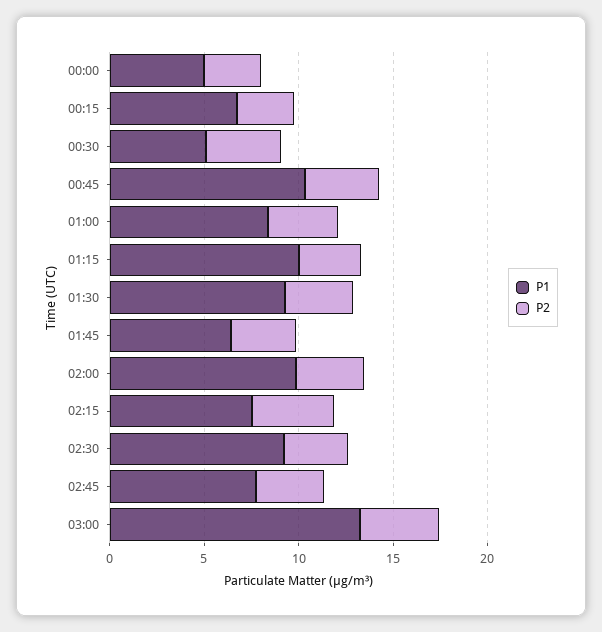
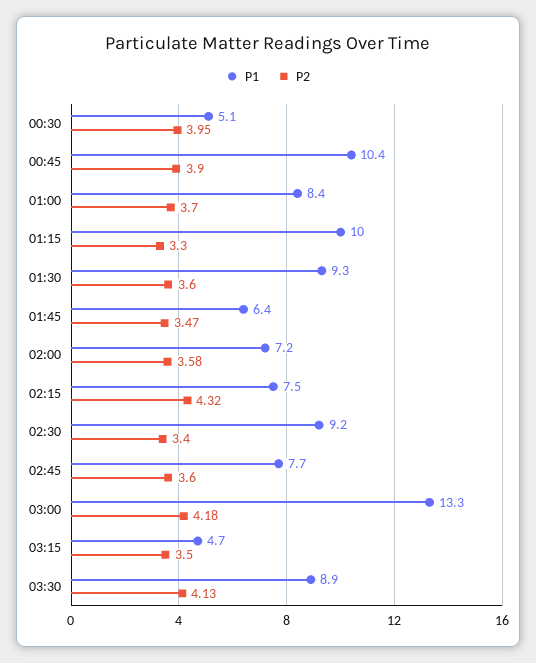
P1, 00:00: 5 -> none
P2, 00:00: 3 -> none
P1, 00:15: 7 -> none
P2, 00:15: 3 -> none
P1, 02:00: 10 -> 7.2
P1, 03:15: none -> 4.7
P2, 03:15: none -> 3.5
P1, 03:30: none -> 8.9
P2, 03:30: none -> 4.13

